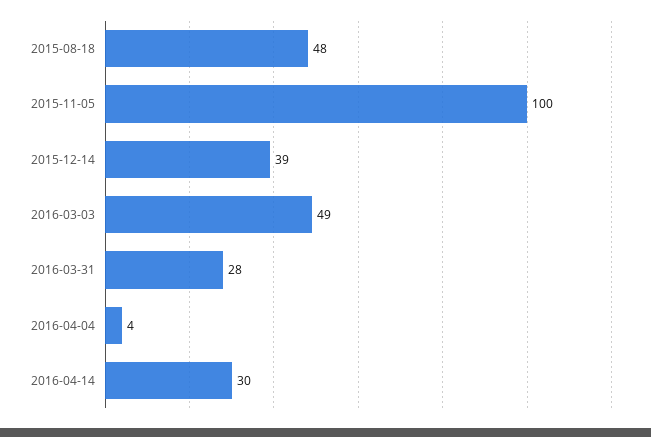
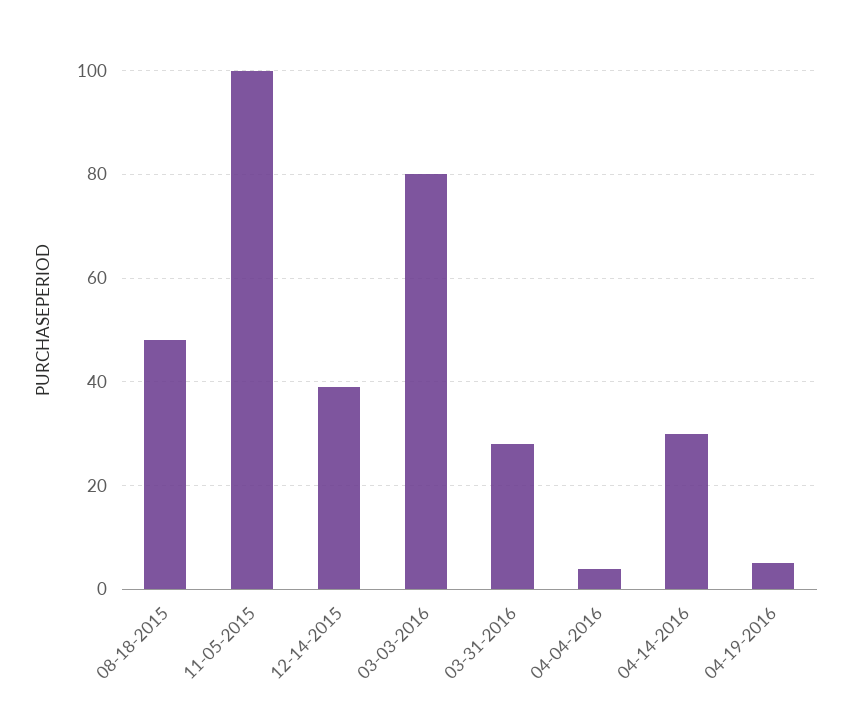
2016-03-03: 49 -> 80
04-19-2016: none -> 5

